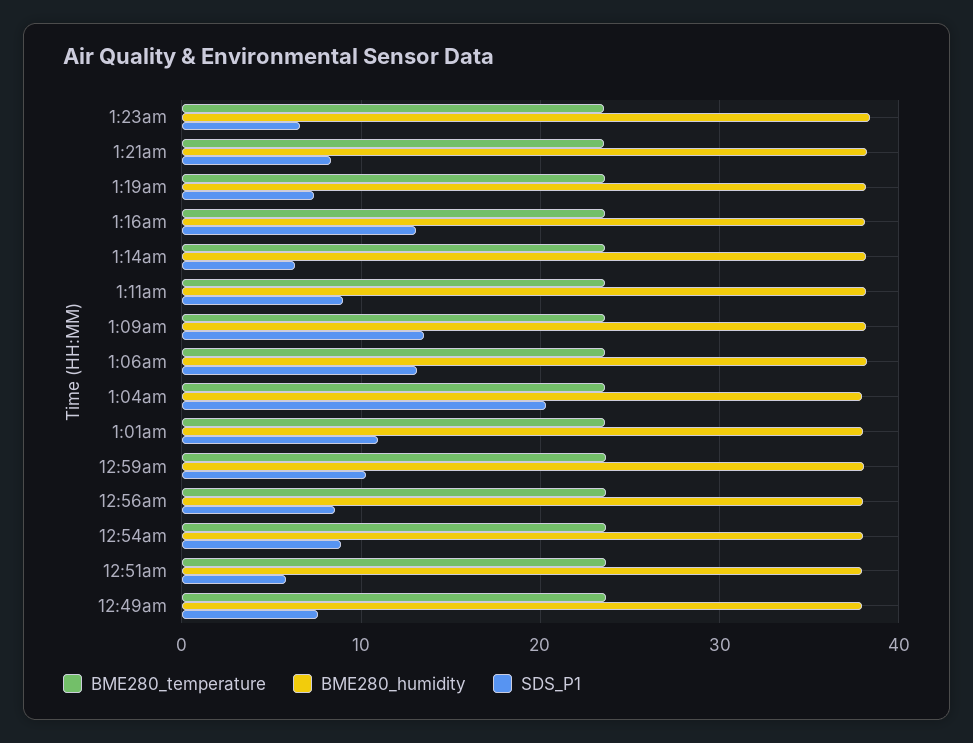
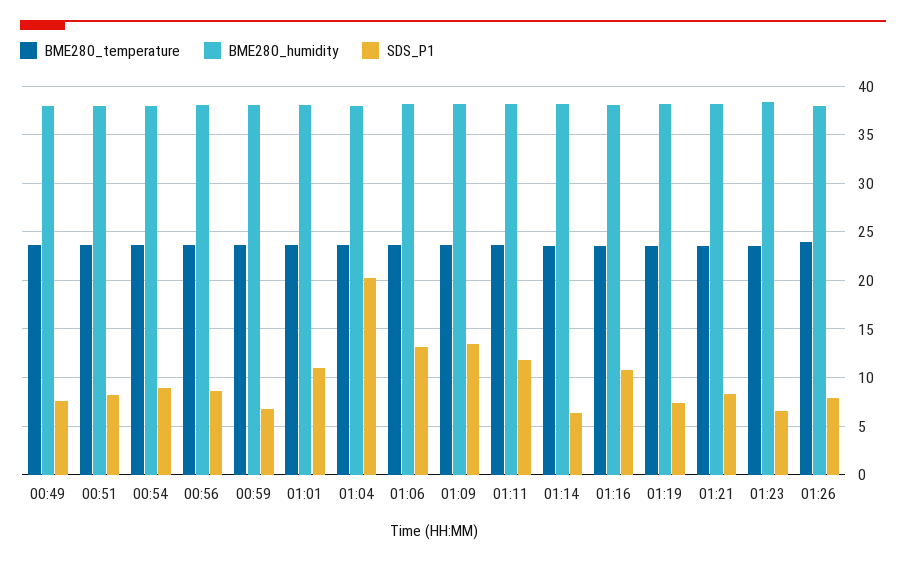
SDS_P1, 1:16am: 13 -> 11
SDS_P1, 1:11am: 9 -> 12
SDS_P1, 12:59am: 10 -> 7
SDS_P1, 12:51am: 6 -> 8
BME280_temperature, 01:26: none -> 24
BME280_humidity, 01:26: none -> 38
SDS_P1, 01:26: none -> 8

